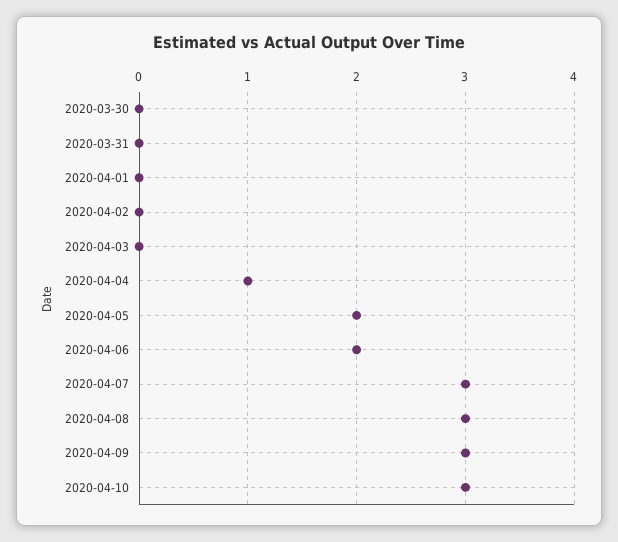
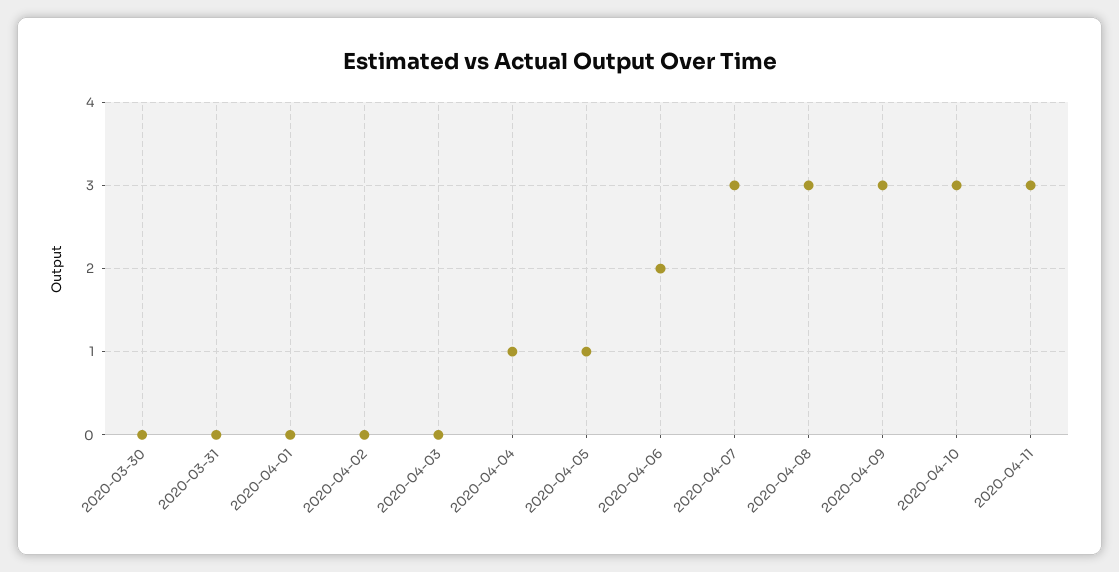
2020-04-05: 2 -> 1
2020-04-11: none -> 3

